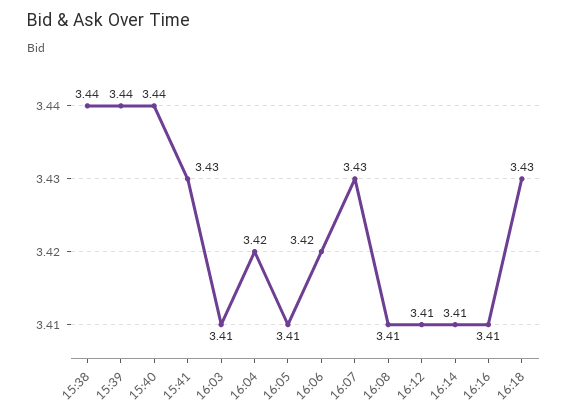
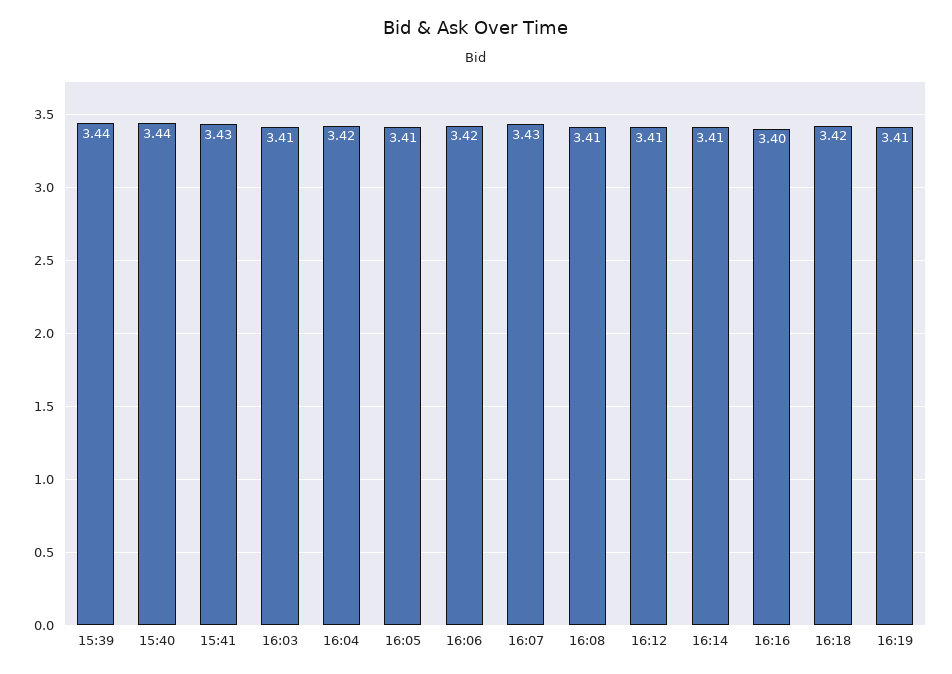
15:38: 3.44 -> none
16:16: 3.41 -> 3.4
16:18: 3.43 -> 3.42
16:19: none -> 3.41

